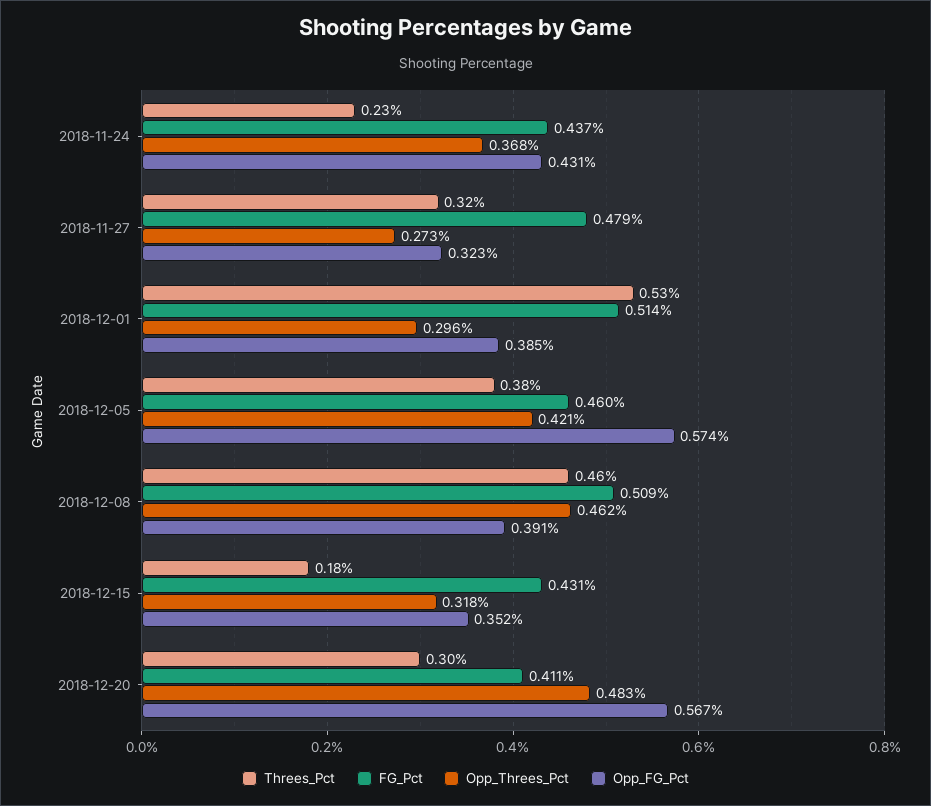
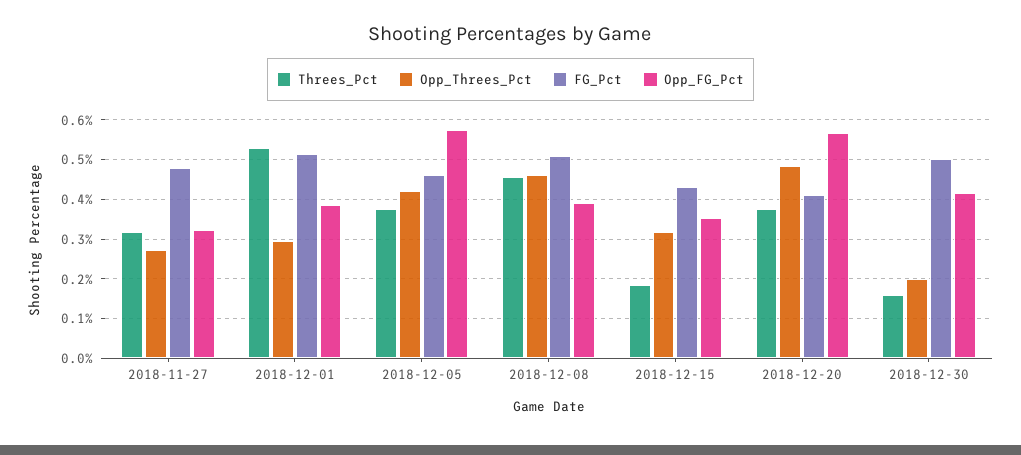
Threes_Pct, 2018-11-24: 0.23 -> none
FG_Pct, 2018-11-24: 0.437 -> none
Opp_Threes_Pct, 2018-11-24: 0.368 -> none
Opp_FG_Pct, 2018-11-24: 0.431 -> none
Threes_Pct, 2018-12-20: 0.3 -> 0.38
Threes_Pct, 2018-12-30: none -> 0.16
Opp_Threes_Pct, 2018-12-30: none -> 0.2
FG_Pct, 2018-12-30: none -> 0.5
Opp_FG_Pct, 2018-12-30: none -> 0.42

